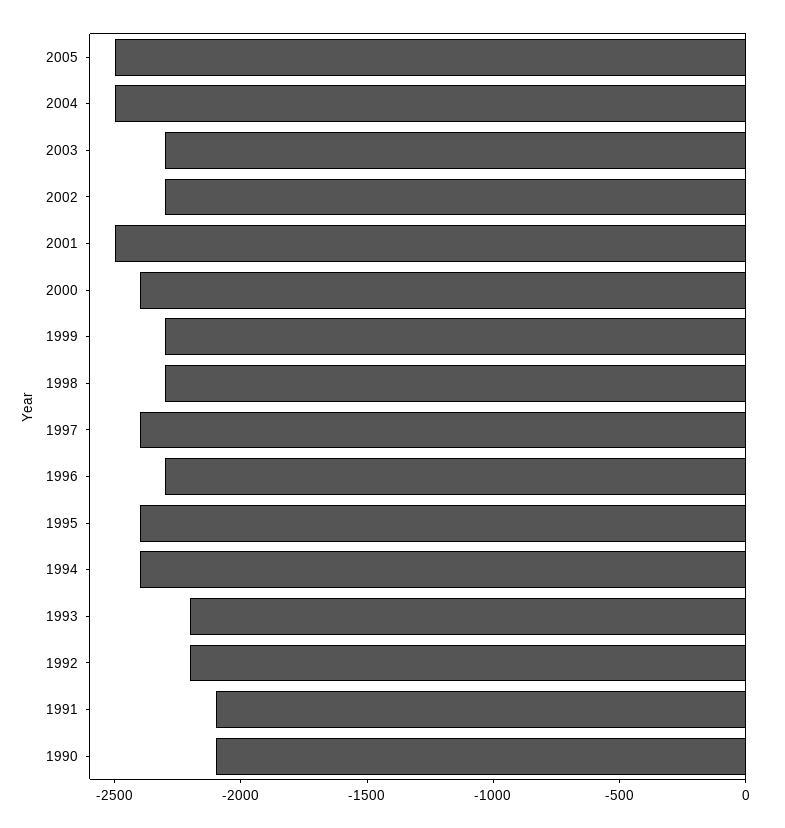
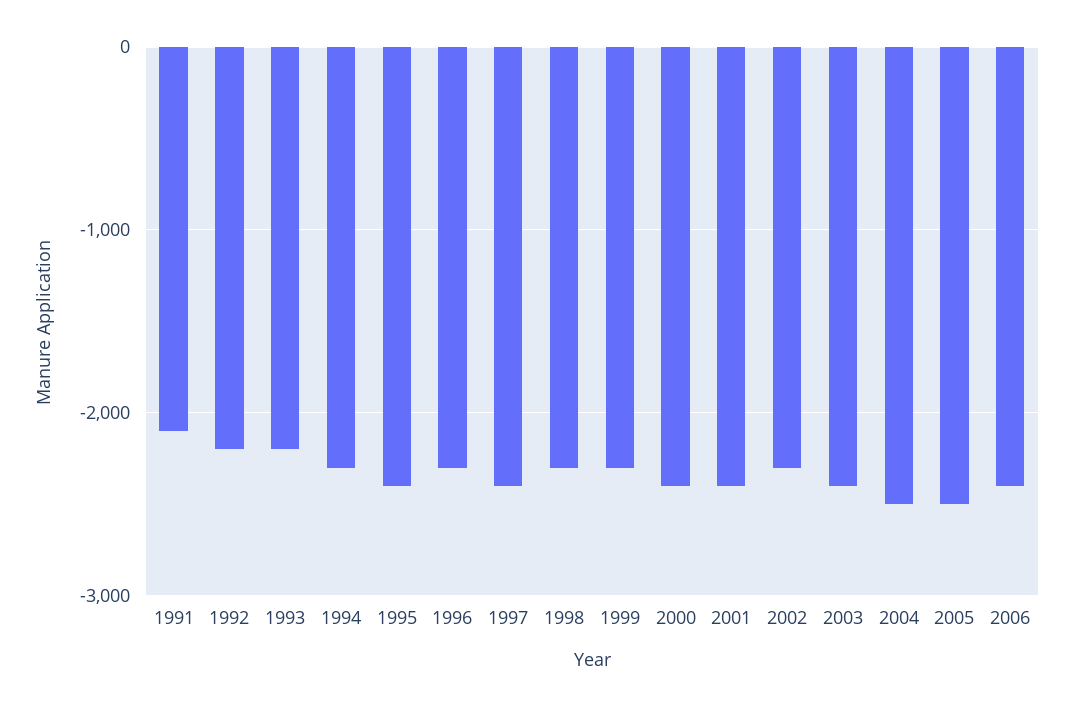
2003: -2300 -> -2400
2001: -2500 -> -2400
1994: -2400 -> -2300
1990: -2100 -> none
2006: none -> -2400

